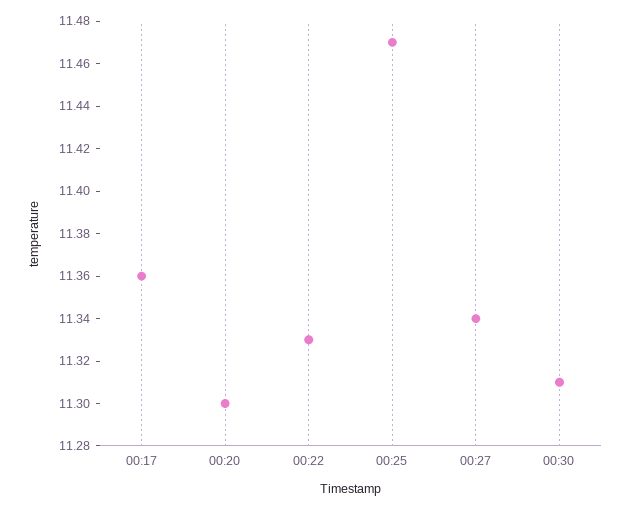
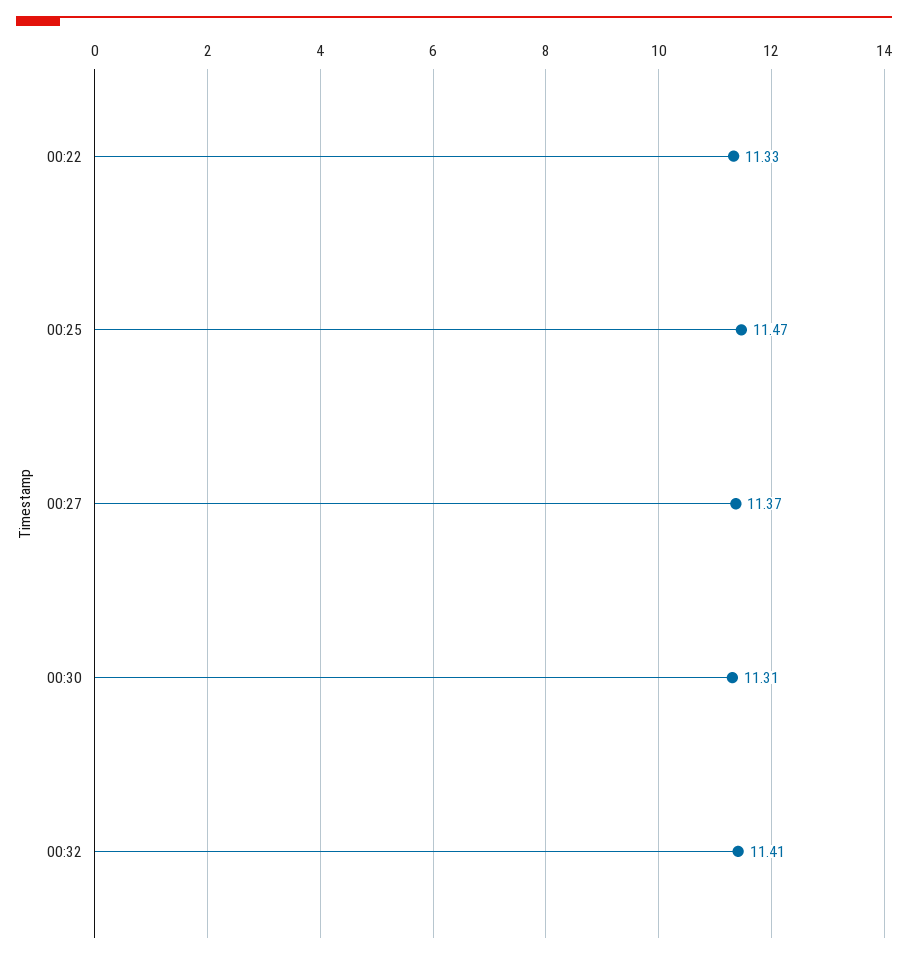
00:17: 11.36 -> none
00:20: 11.3 -> none
00:27: 11.34 -> 11.37
00:32: none -> 11.41

